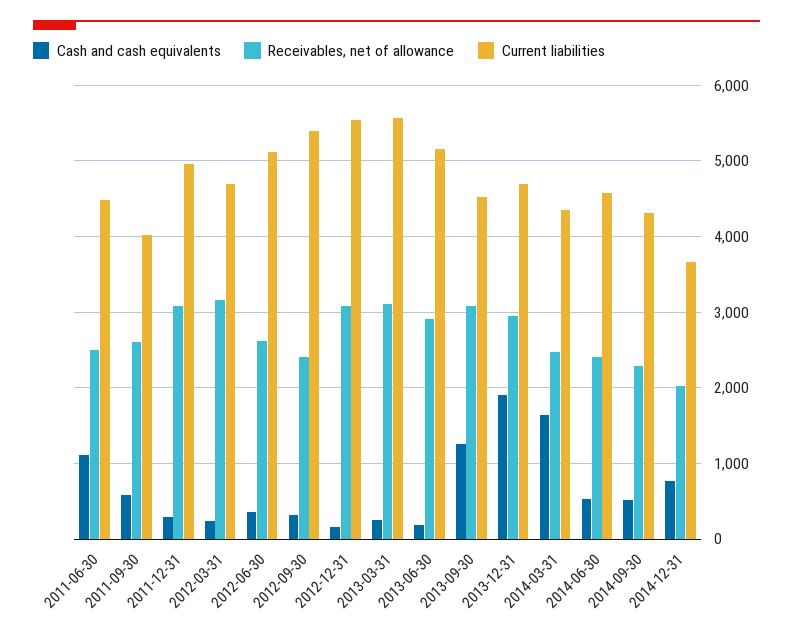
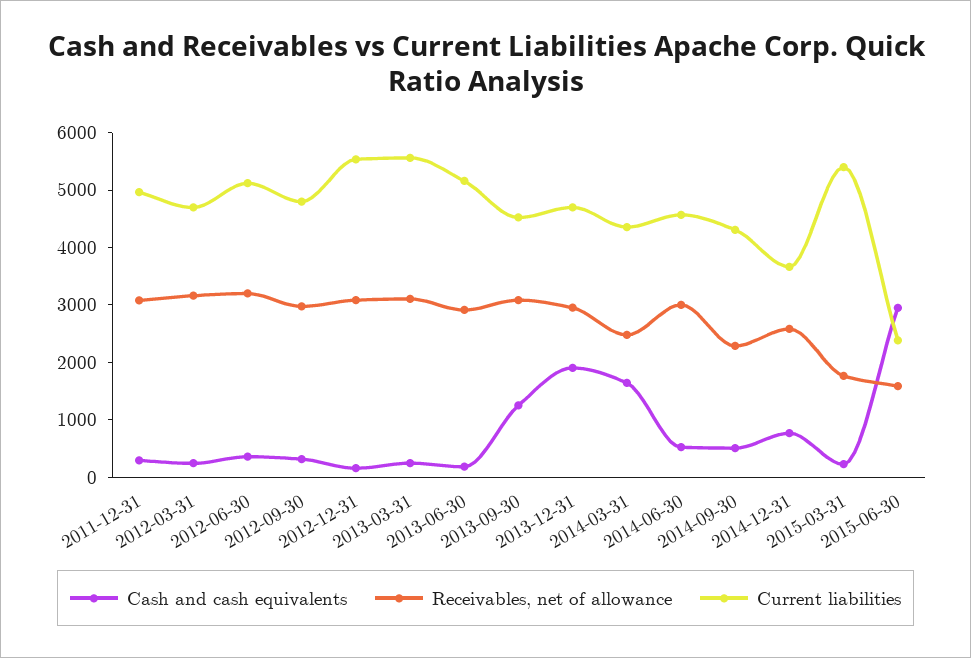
Cash and cash equivalents, 2011-06-30: 1100 -> none
Receivables, net of allowance, 2011-06-30: 2500 -> none
Current liabilities, 2011-06-30: 4500 -> none
Cash and cash equivalents, 2011-09-30: 600 -> none
Receivables, net of allowance, 2011-09-30: 2600 -> none
Current liabilities, 2011-09-30: 4000 -> none
Receivables, net of allowance, 2012-06-30: 2600 -> 3200
Receivables, net of allowance, 2012-09-30: 2400 -> 3000
Current liabilities, 2012-09-30: 5400 -> 4800
Receivables, net of allowance, 2014-06-30: 2400 -> 3000
Receivables, net of allowance, 2014-12-31: 2000 -> 2600
Cash and cash equivalents, 2015-03-31: none -> 200
Receivables, net of allowance, 2015-03-31: none -> 1800
Current liabilities, 2015-03-31: none -> 5400
Cash and cash equivalents, 2015-06-30: none -> 3000
Receivables, net of allowance, 2015-06-30: none -> 1600
Current liabilities, 2015-06-30: none -> 2400

